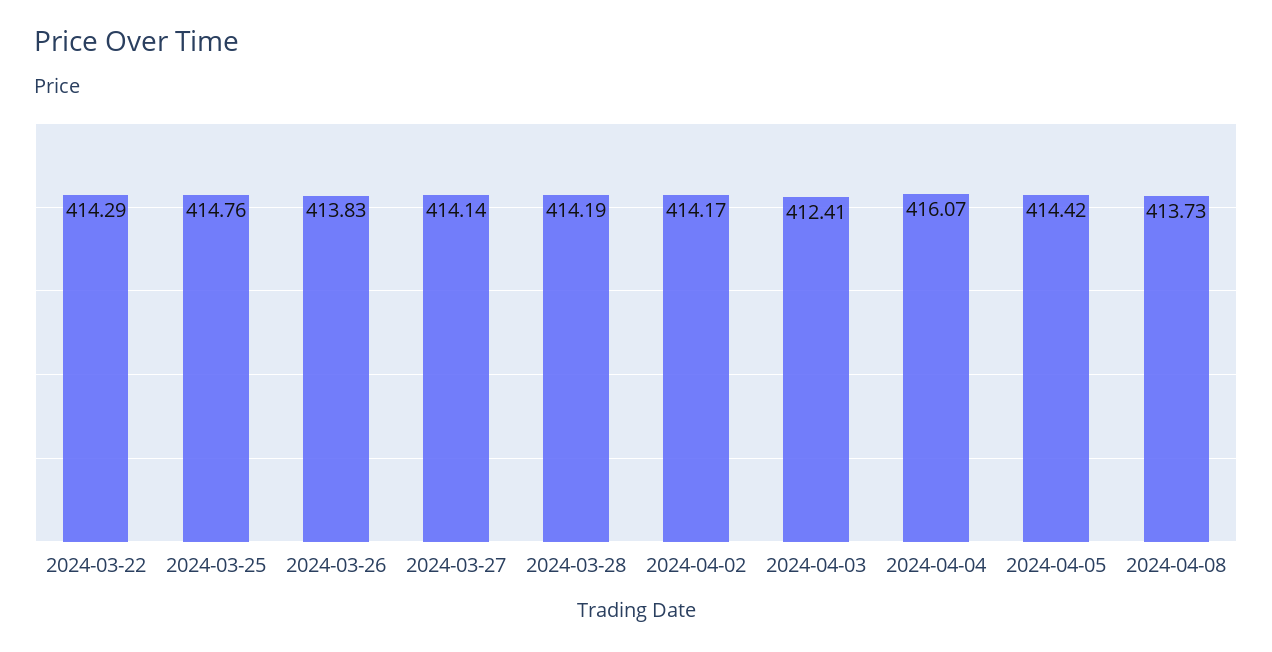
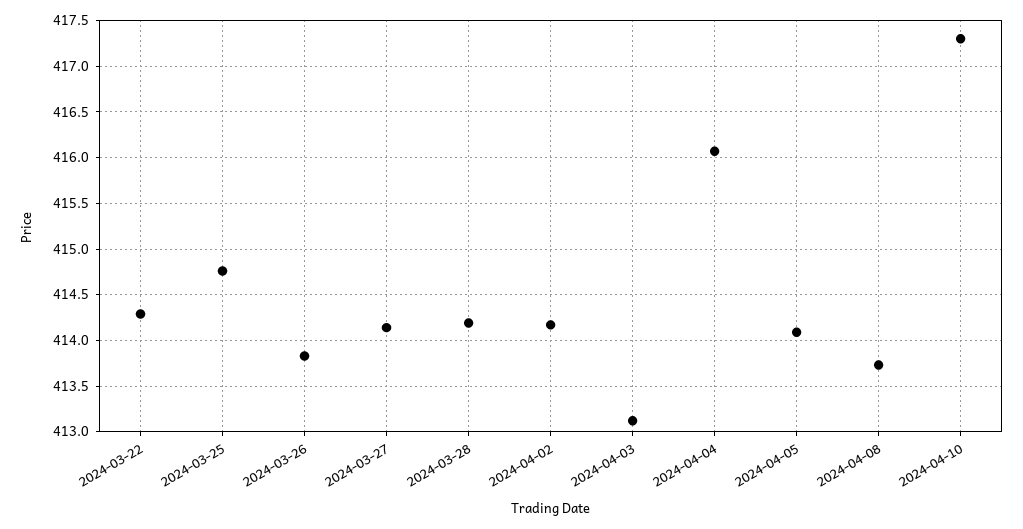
2024-04-03: 412.41 -> 413.1
2024-04-05: 414.42 -> 414.1
2024-04-10: none -> 417.3

